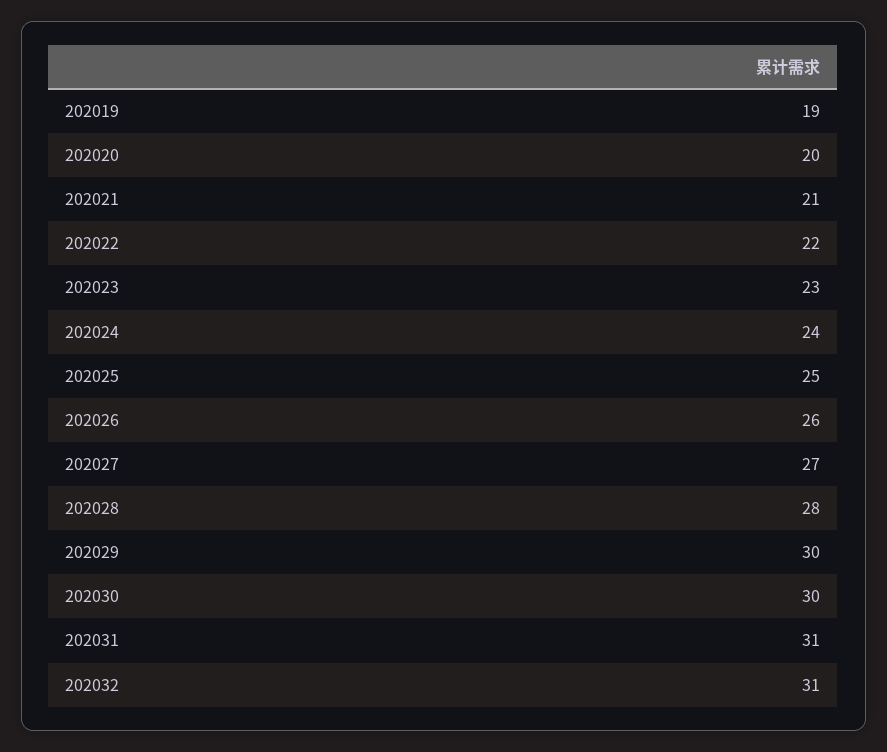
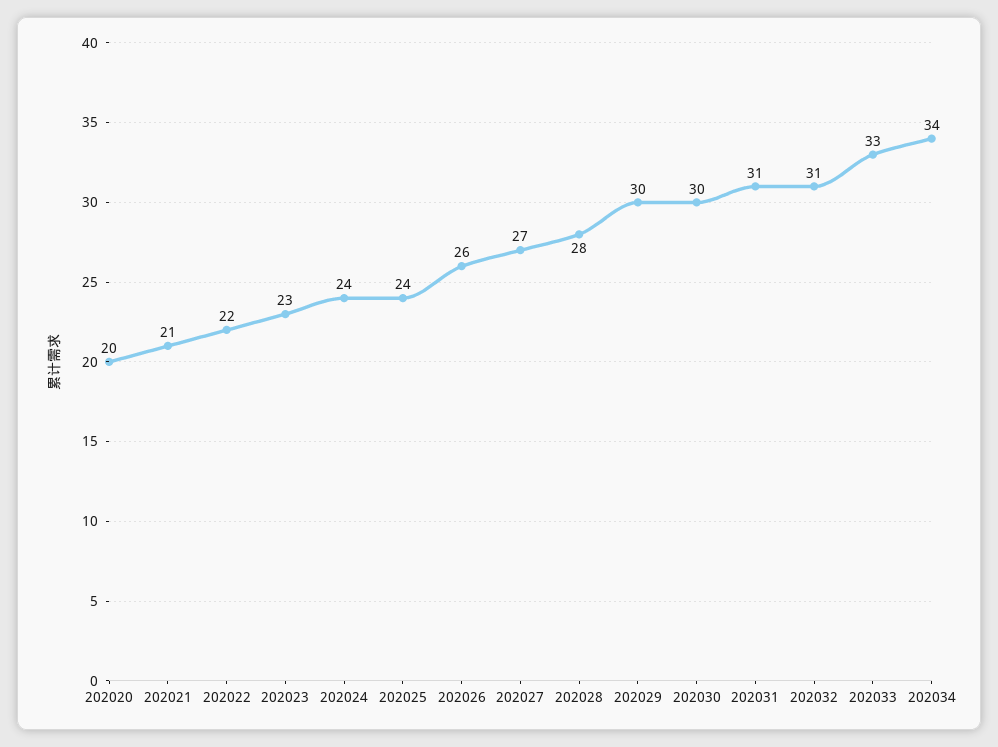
202019: 19 -> none
202025: 25 -> 24
202033: none -> 33
202034: none -> 34

